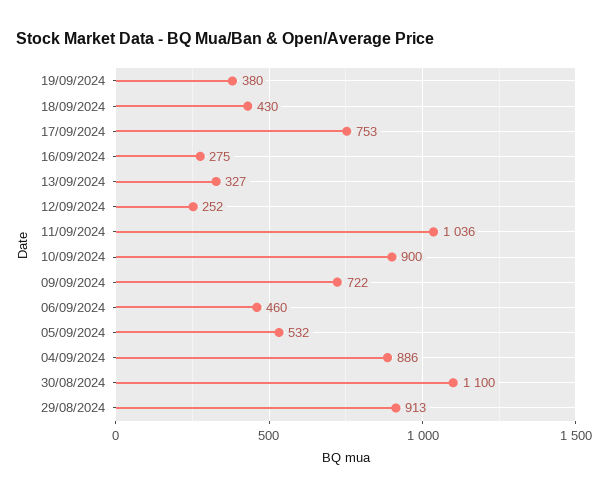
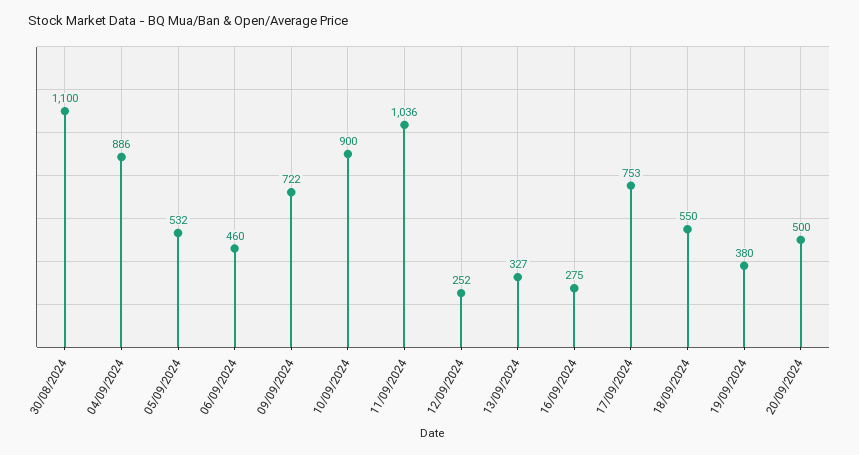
18/09/2024: 430 -> 550
29/08/2024: 913 -> none
20/09/2024: none -> 500

